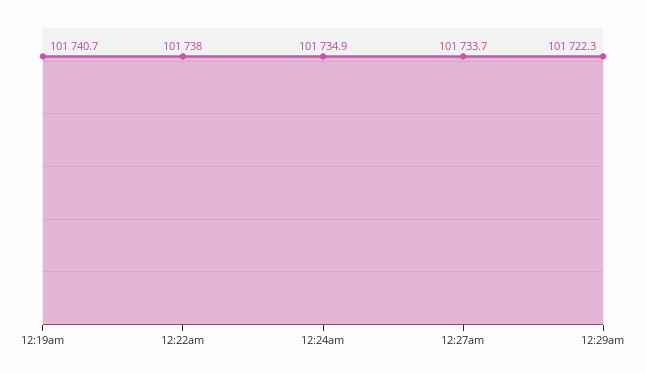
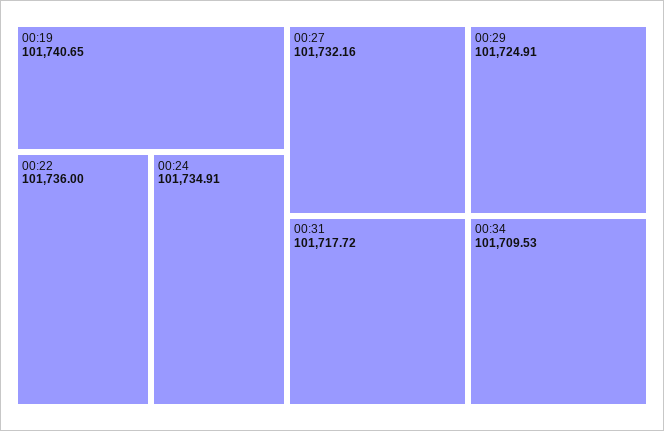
12:22am: 101738 -> 101736
12:27am: 101733.7 -> 101732.16
12:29am: 101722.3 -> 101724.91
00:31: none -> 101717.72
00:34: none -> 101709.53

